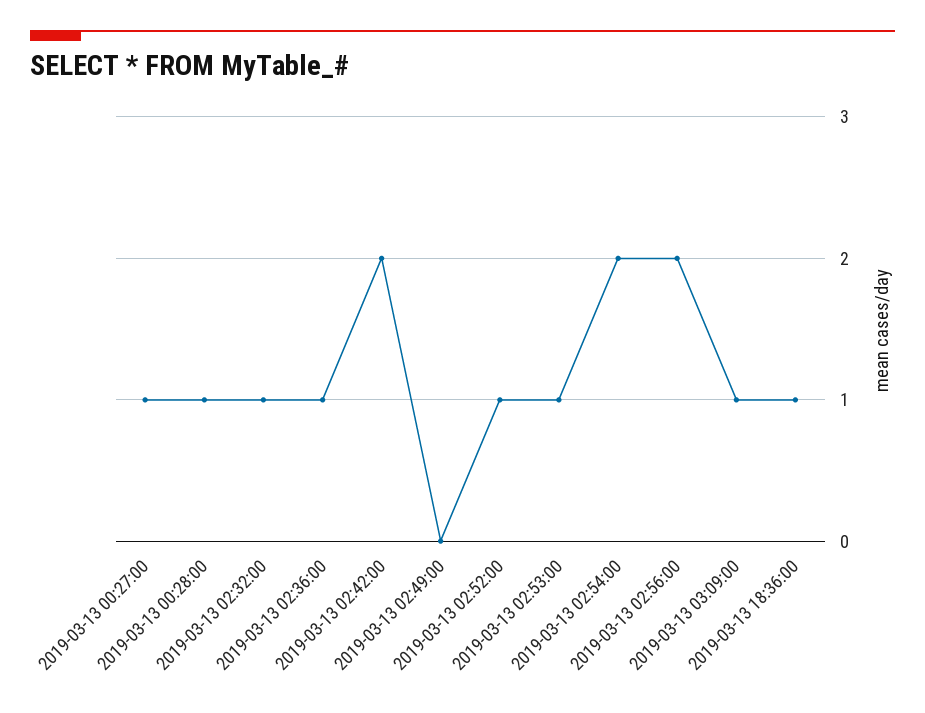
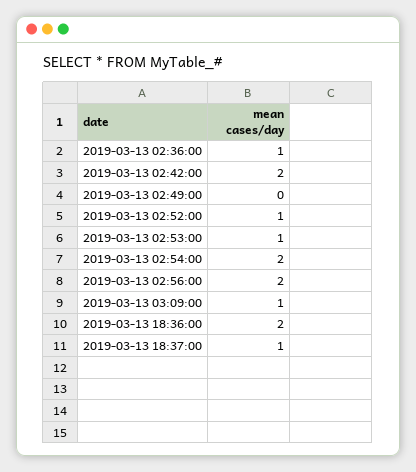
2019-03-13 00:27:00: 1 -> none
2019-03-13 00:28:00: 1 -> none
2019-03-13 02:32:00: 1 -> none
2019-03-13 18:36:00: 1 -> 2
2019-03-13 18:37:00: none -> 1

